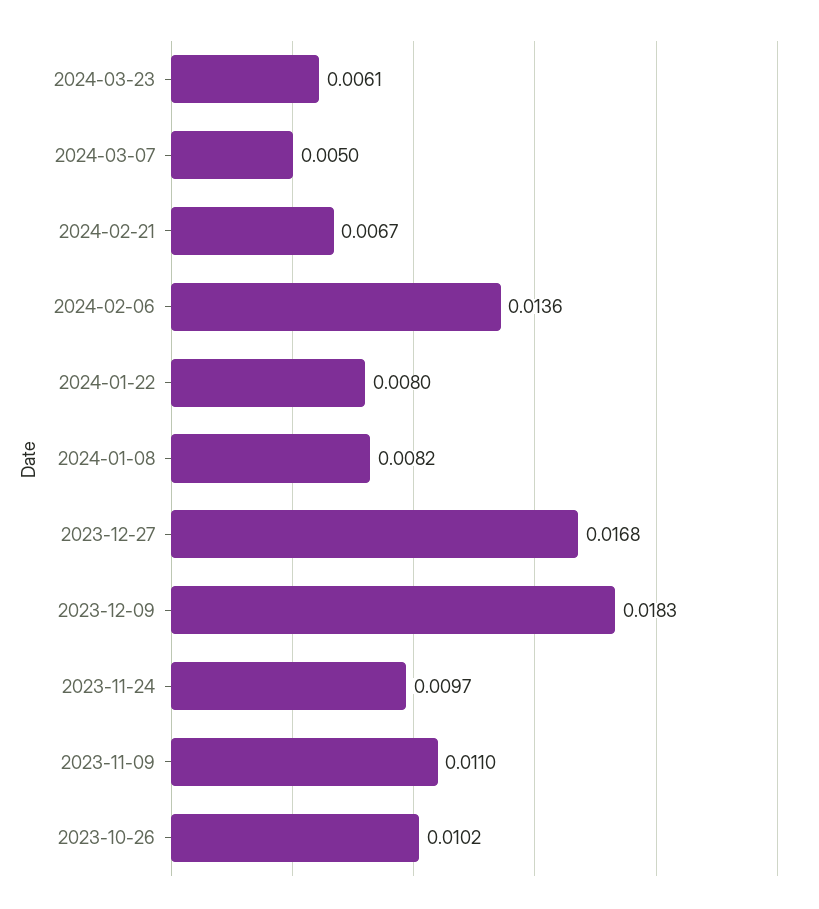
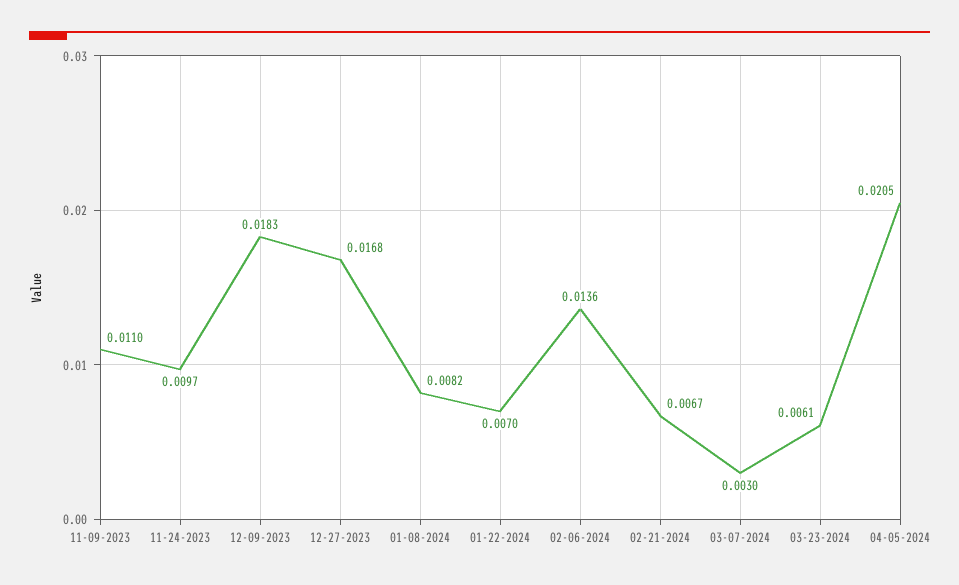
2024-03-07: 0.005 -> 0.003
2024-01-22: 0.008 -> 0.007
2023-10-26: 0.0102 -> none
04-05-2024: none -> 0.0205

